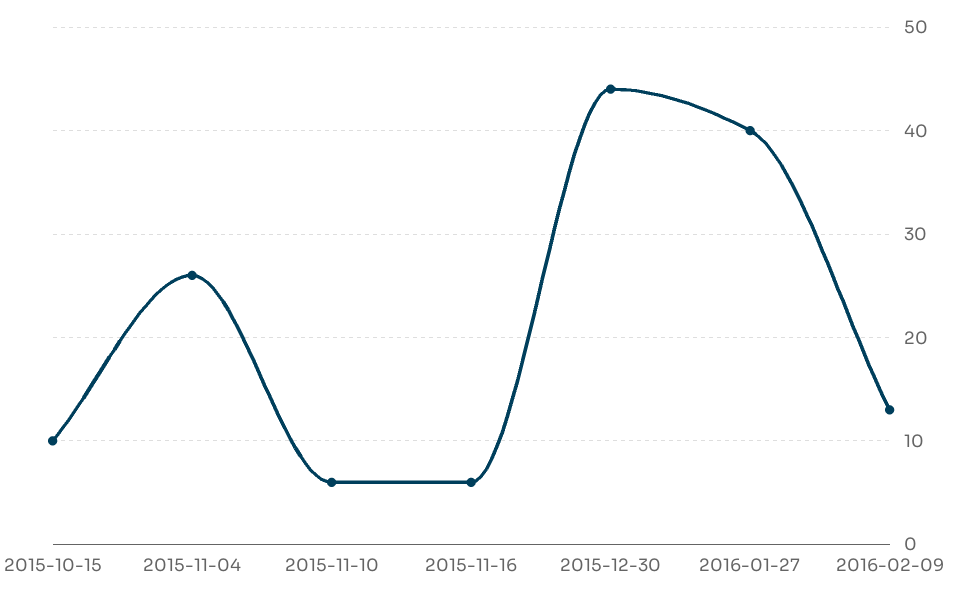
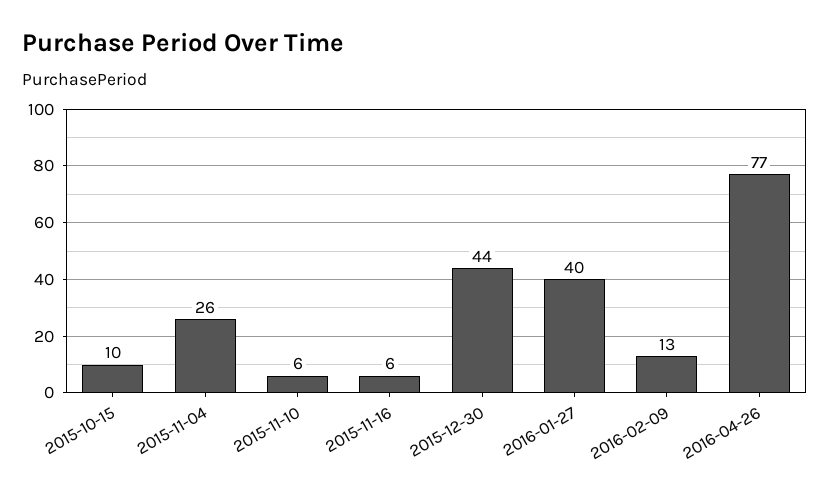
2016-04-26: none -> 77

